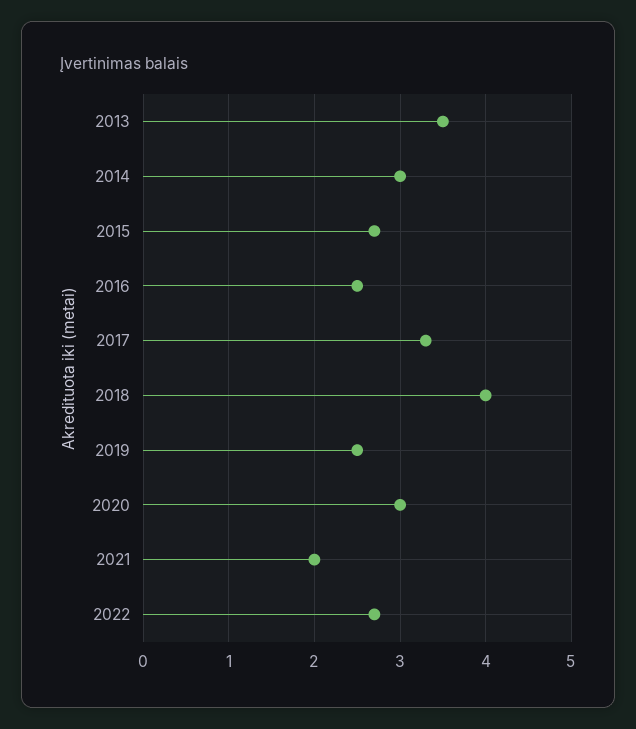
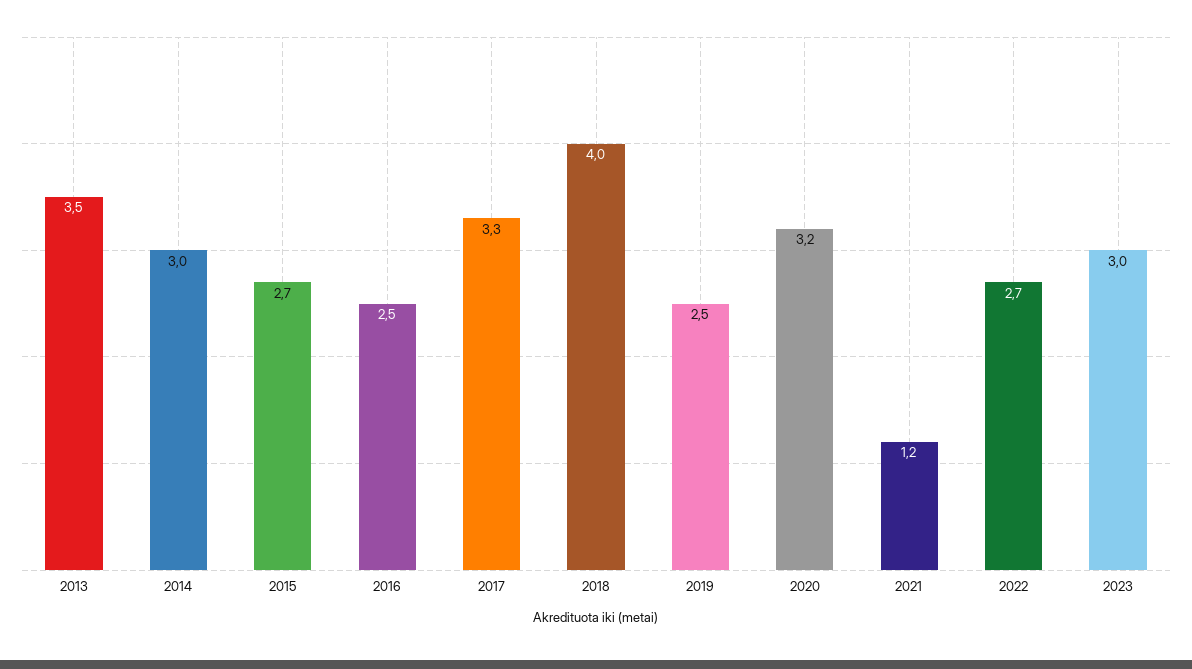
2020: 3 -> 3.2
2021: 2 -> 1.2
2023: none -> 3

